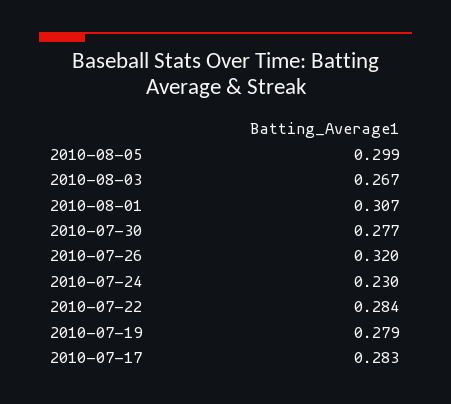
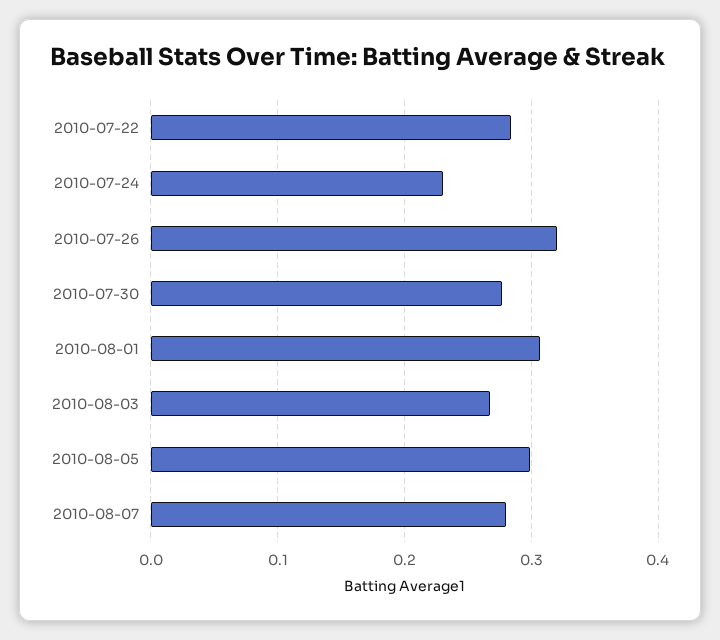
2010-07-19: 0.279 -> none
2010-07-17: 0.283 -> none
2010-08-07: none -> 0.28

